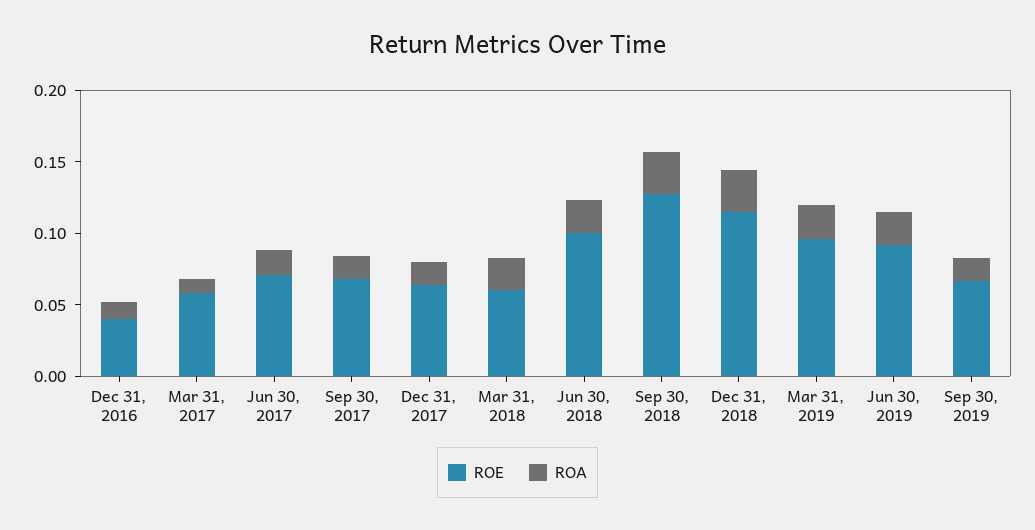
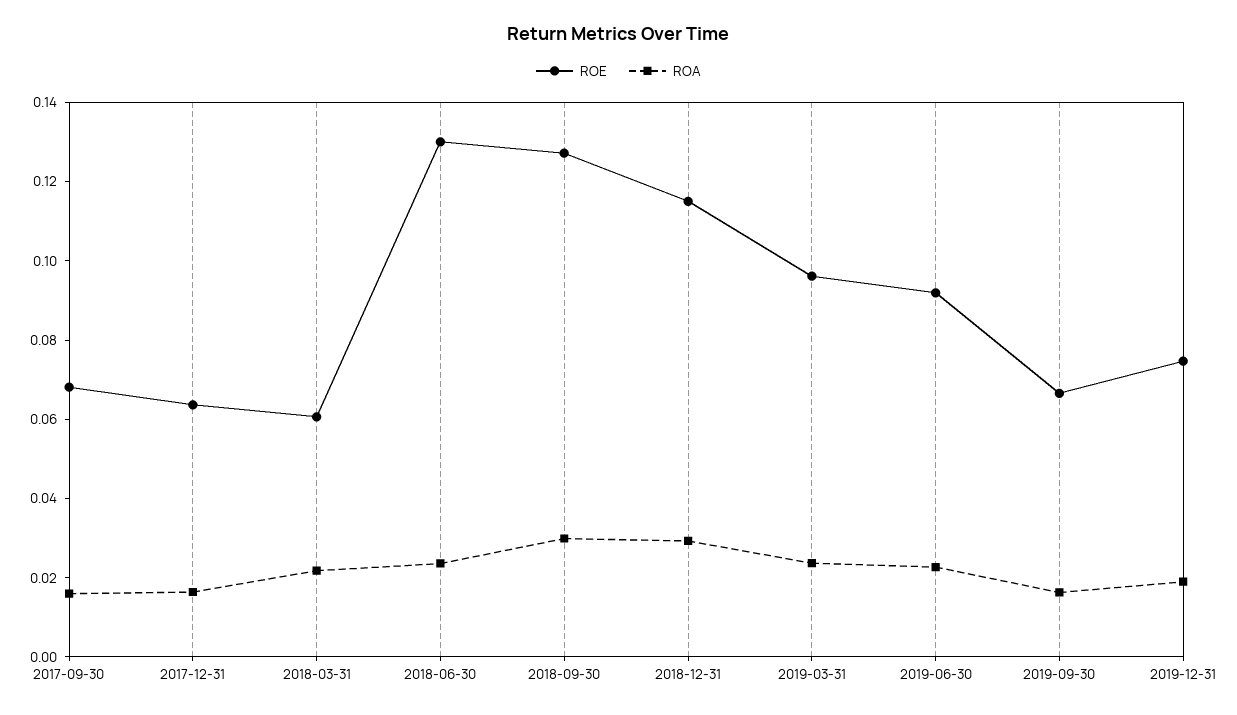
ROE, Dec 31, 2016: 0.04 -> none
ROA, Dec 31, 2016: 0.01 -> none
ROE, Mar 31, 2017: 0.06 -> none
ROA, Mar 31, 2017: 0.01 -> none
ROE, Jun 30, 2017: 0.07 -> none
ROA, Jun 30, 2017: 0.02 -> none
ROE, Jun 30, 2018: 0.1 -> 0.13
ROE, 2019-12-31: none -> 0.075
ROA, 2019-12-31: none -> 0.02

